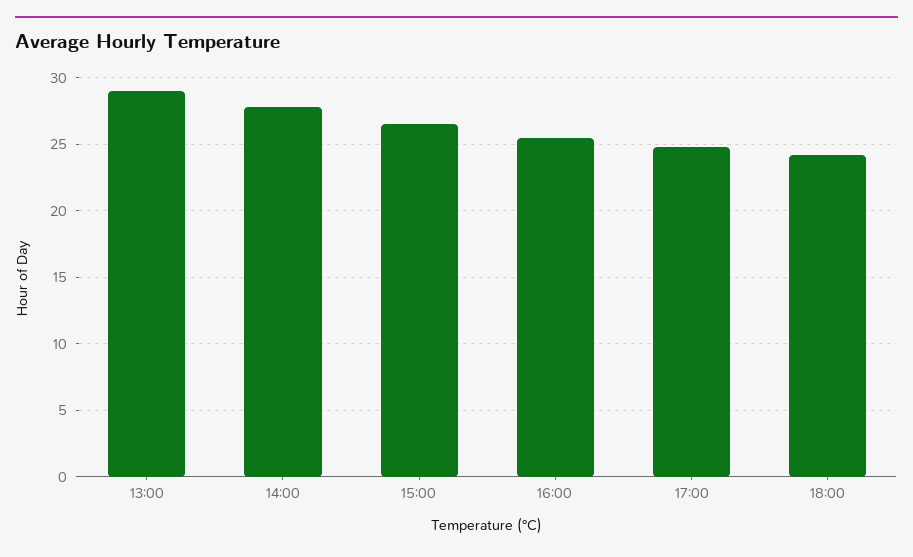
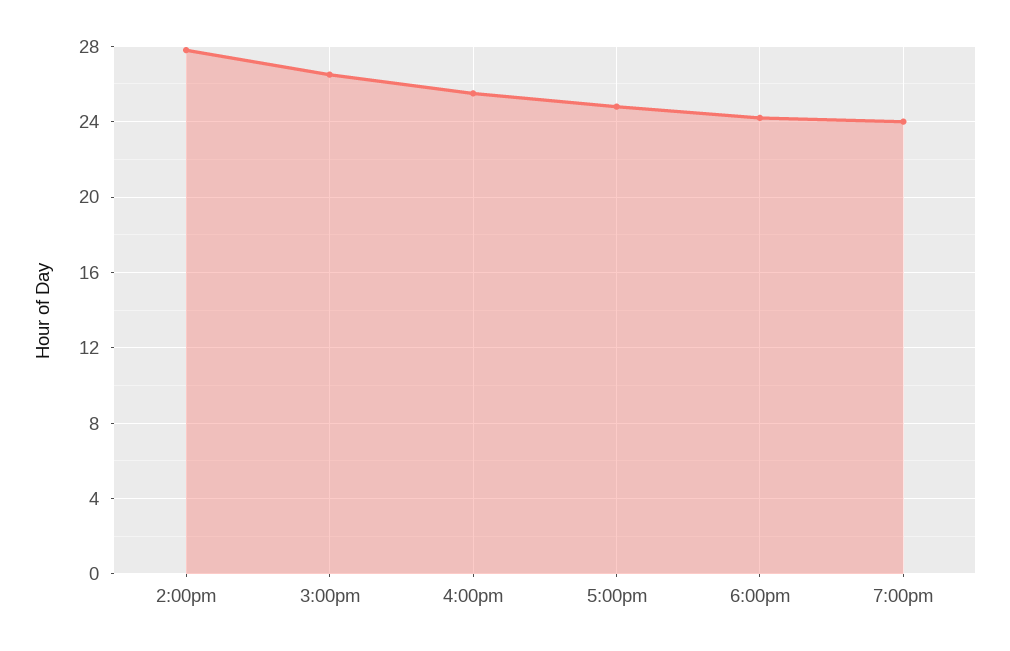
13:00: 29 -> none
7:00pm: none -> 24

